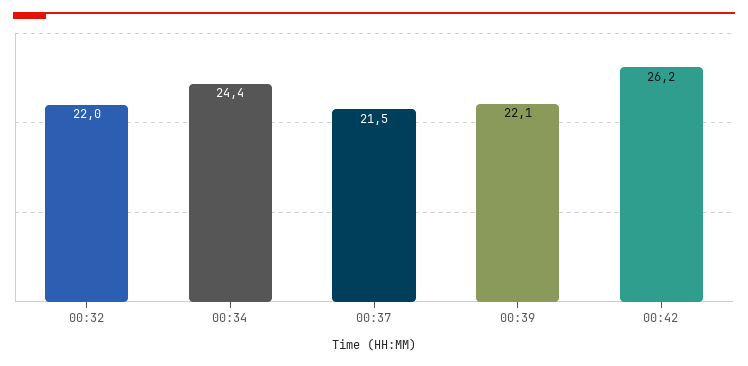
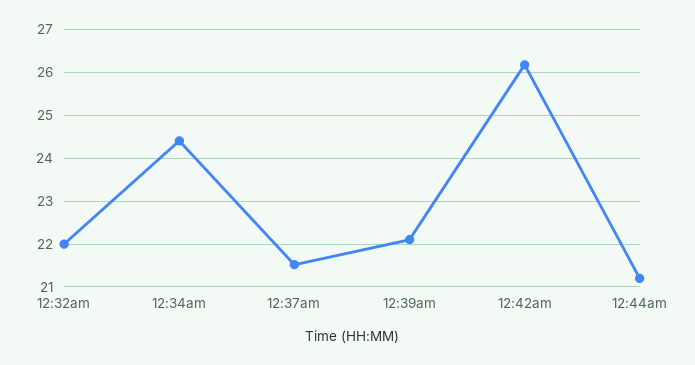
12:44am: none -> 21.2

